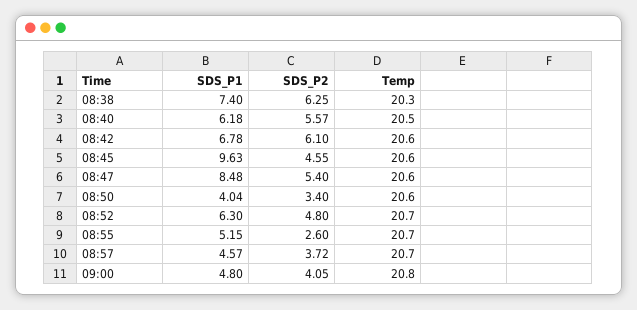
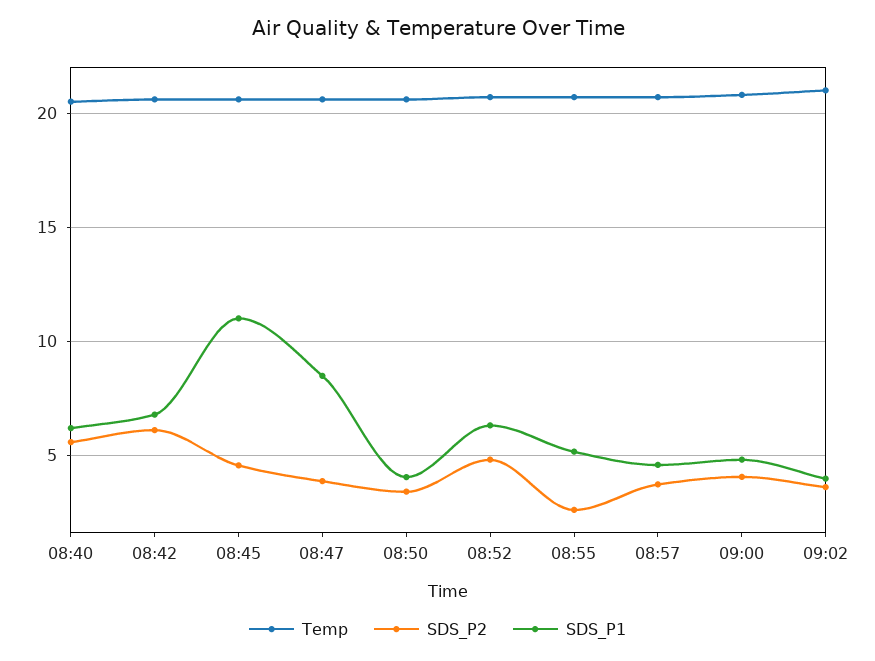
SDS_P1, 08:38: 7.4 -> none
SDS_P2, 08:38: 6.25 -> none
Temp, 08:38: 20.3 -> none
SDS_P1, 08:45: 9.63 -> 11
SDS_P2, 08:47: 5.4 -> 4
Temp, 09:02: none -> 21
SDS_P2, 09:02: none -> 3.5
SDS_P1, 09:02: none -> 4

